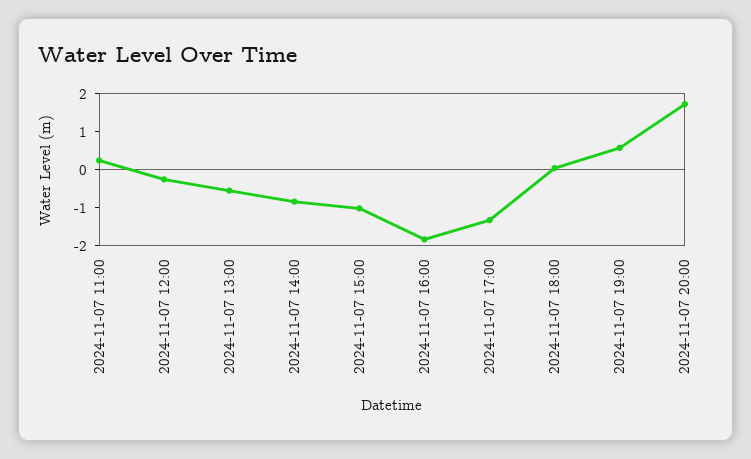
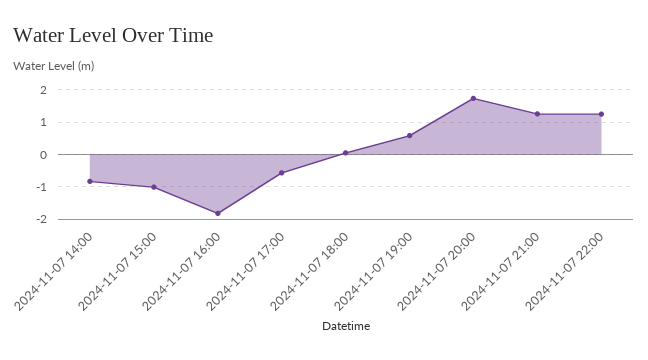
2024-11-07 11:00: 0.25 -> none
2024-11-07 12:00: -0.25 -> none
2024-11-07 13:00: -0.5 -> none
2024-11-07 17:00: -1.25 -> -0.6
2024-11-07 21:00: none -> 1.2
2024-11-07 22:00: none -> 1.2

